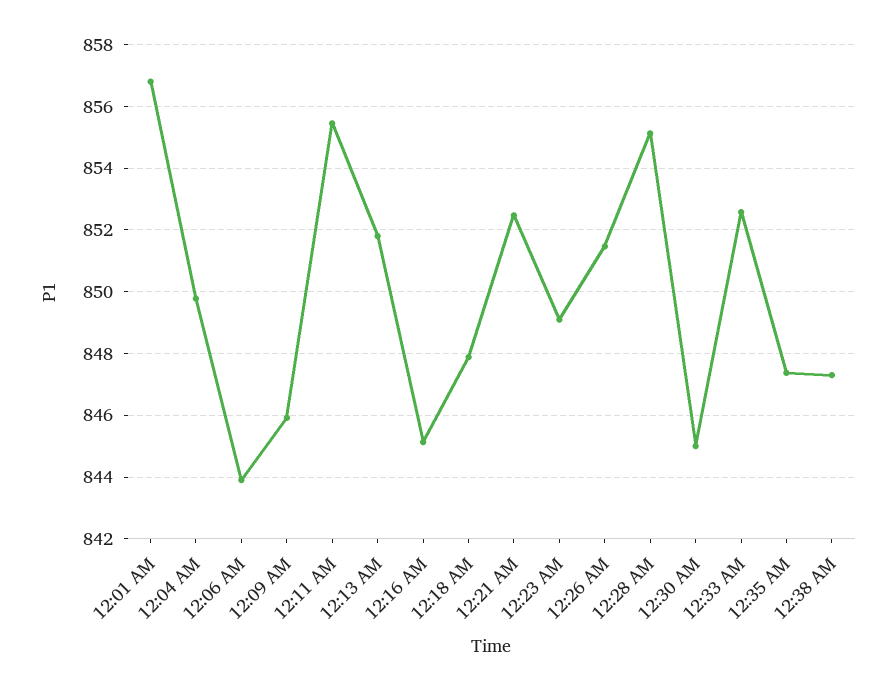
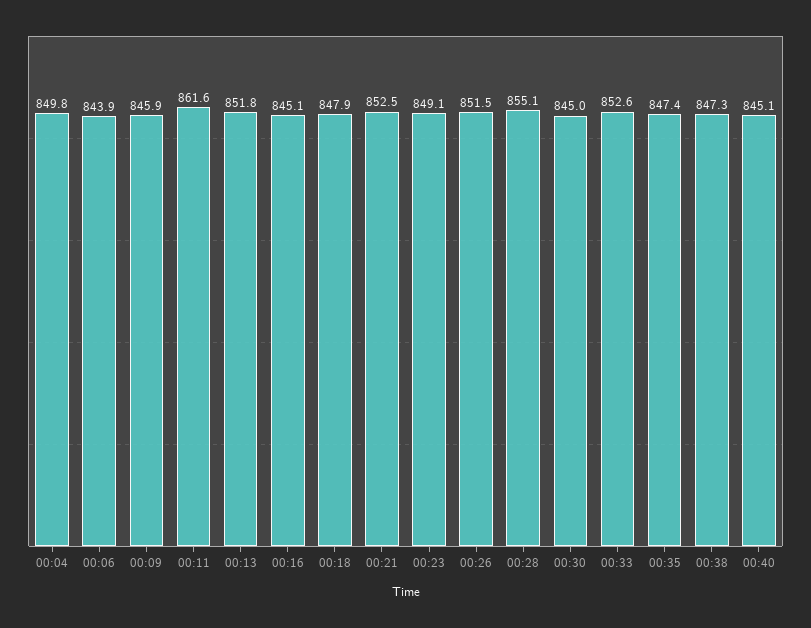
12:01 AM: 856.8 -> none
12:11 AM: 855.4 -> 861.6
00:40: none -> 845.1

